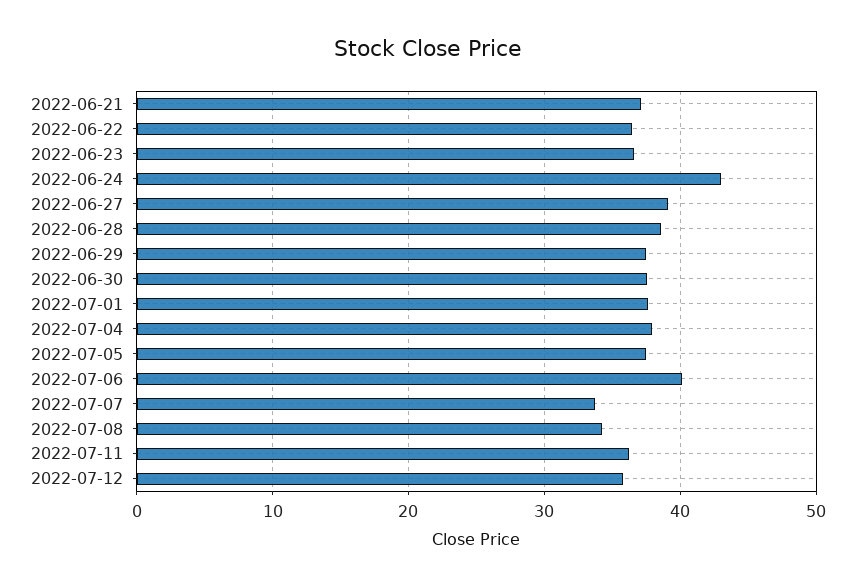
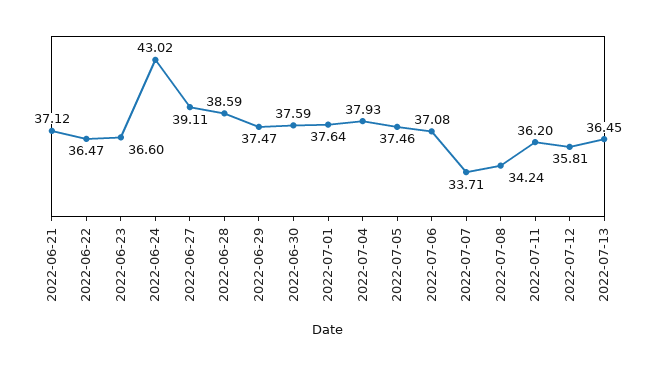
2022-07-06: 40 -> 37.08
2022-07-13: none -> 36.45

